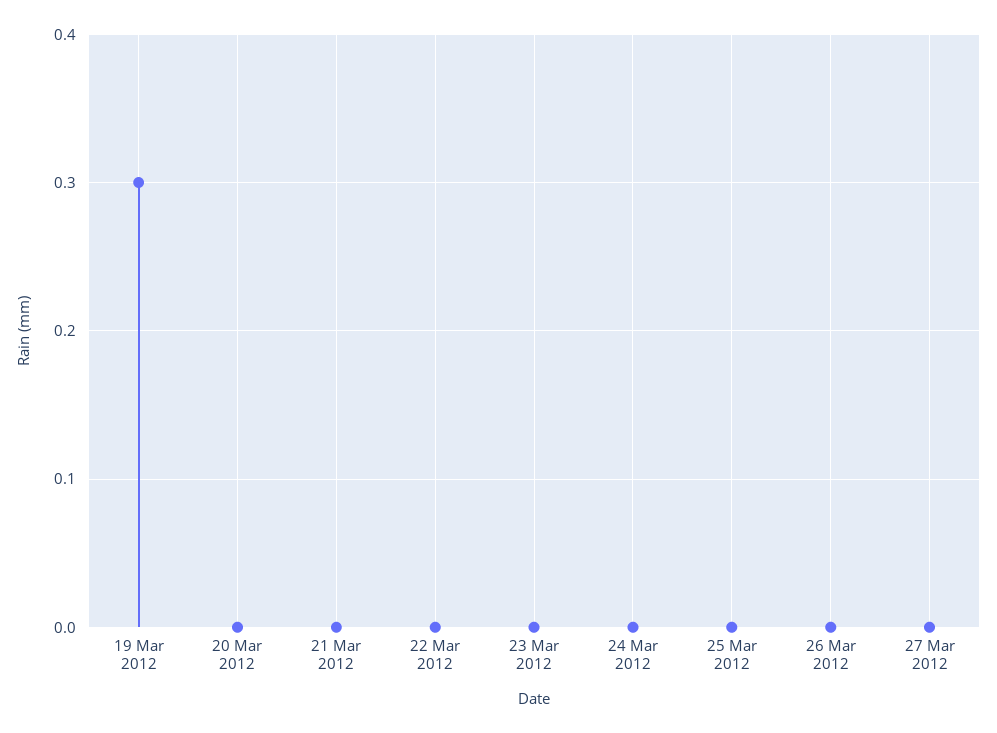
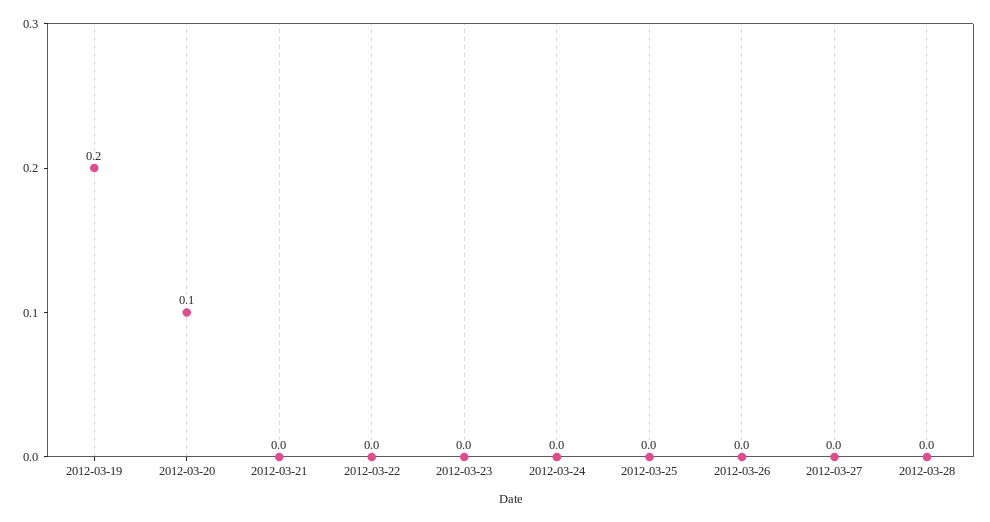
19 Mar 2012: 0.3 -> 0.2
20 Mar 2012: 0 -> 0.1
2012-03-28: none -> 0

